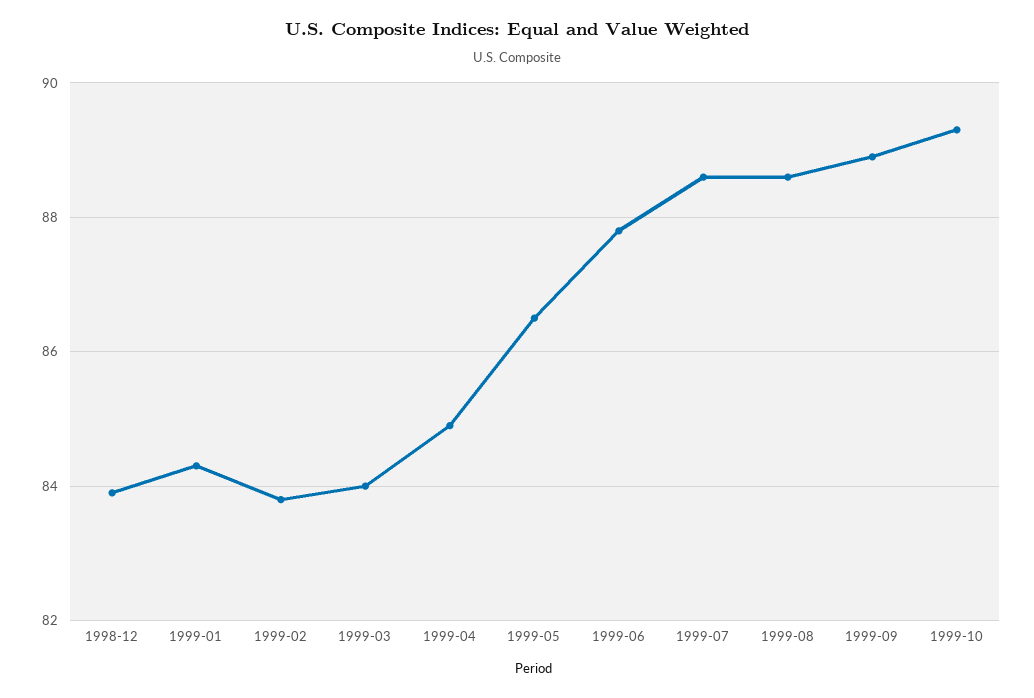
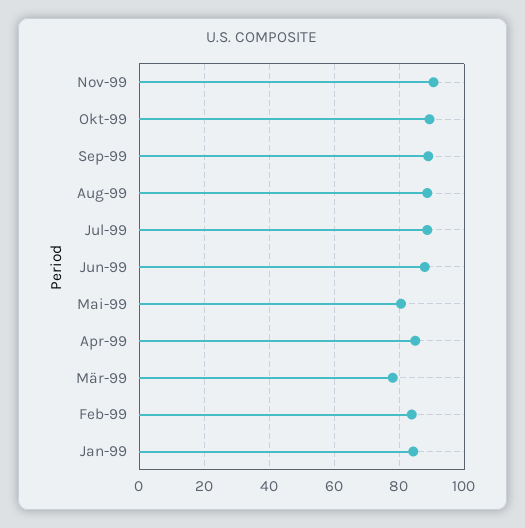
1998-12: 84 -> none
1999-03: 84 -> 78
1999-05: 86.5 -> 80
Nov-99: none -> 90

